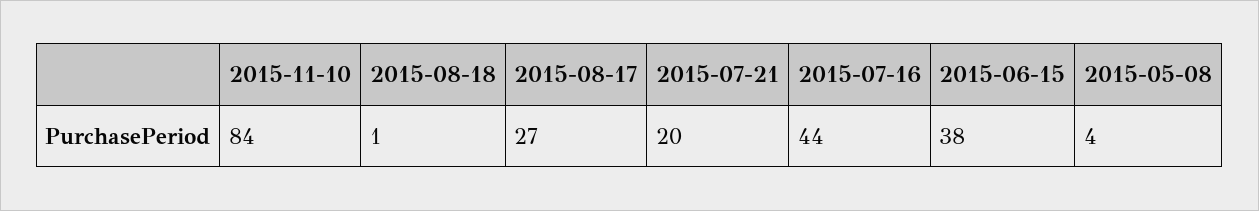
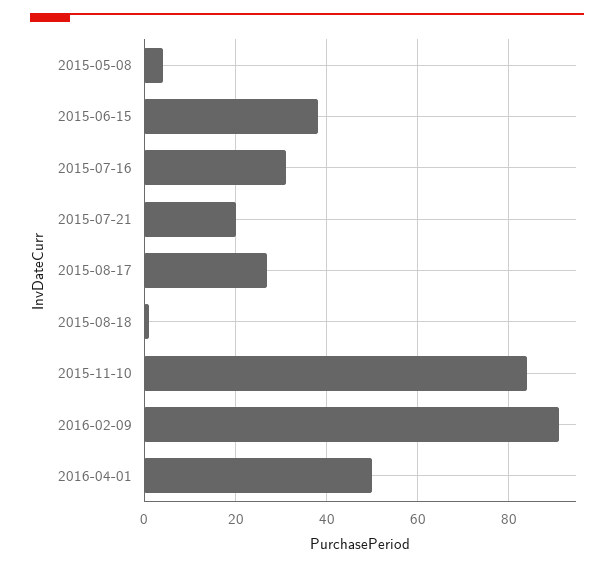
2015-07-16: 44 -> 30
2016-02-09: none -> 90
2016-04-01: none -> 50

